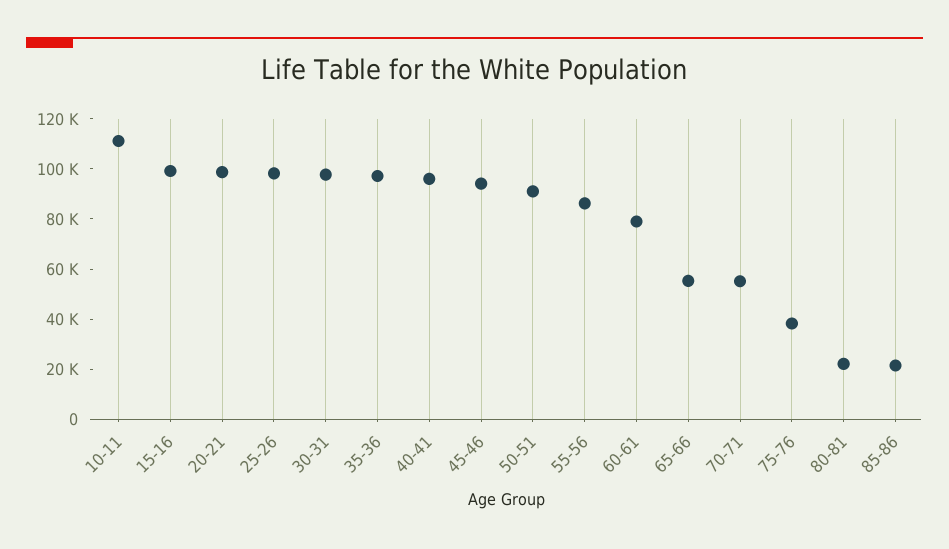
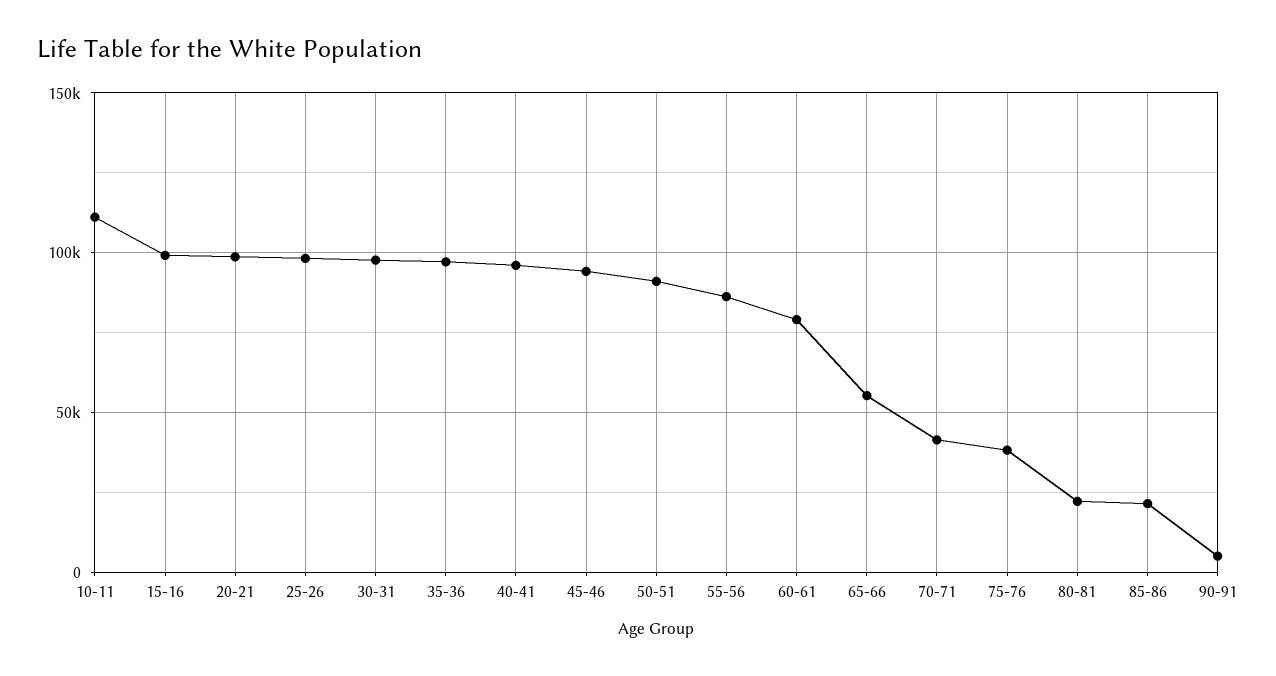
70-71: 55000 -> 40000
90-91: none -> 5000

